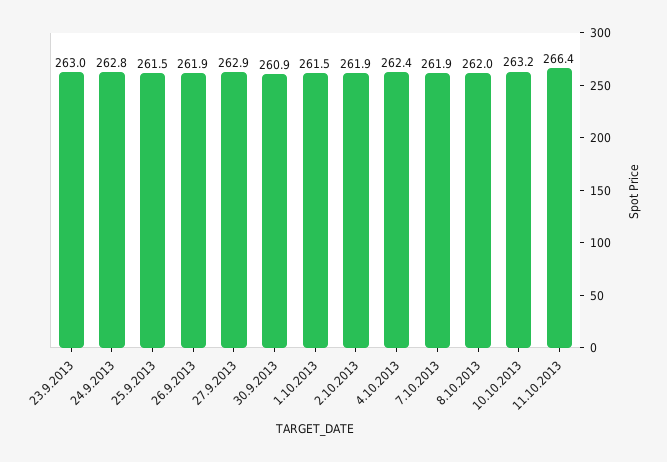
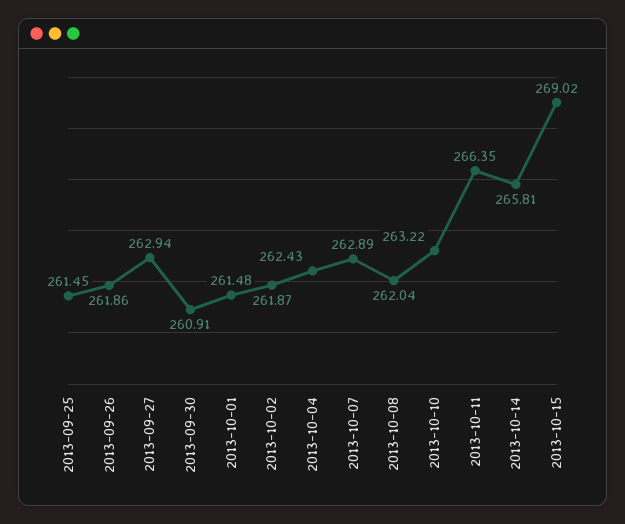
23.9.2013: 263 -> none
24.9.2013: 262.8 -> none
7.10.2013: 261.9 -> 262.89
2013-10-14: none -> 265.81
2013-10-15: none -> 269.02

